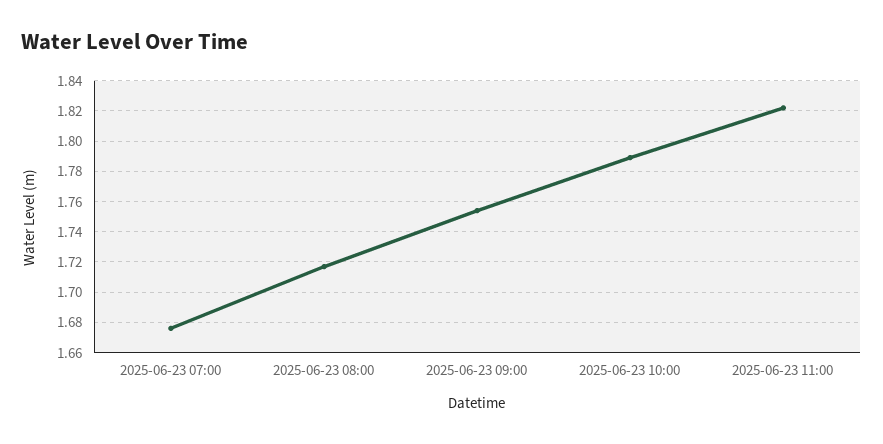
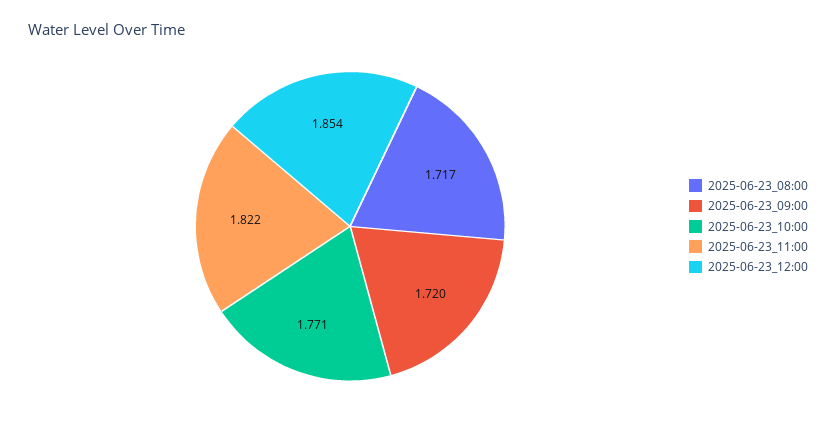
2025-06-23 07:00: 1.675 -> none
2025-06-23 09:00: 1.755 -> 1.72
2025-06-23 10:00: 1.79 -> 1.771
2025-06-23_12:00: none -> 1.854

